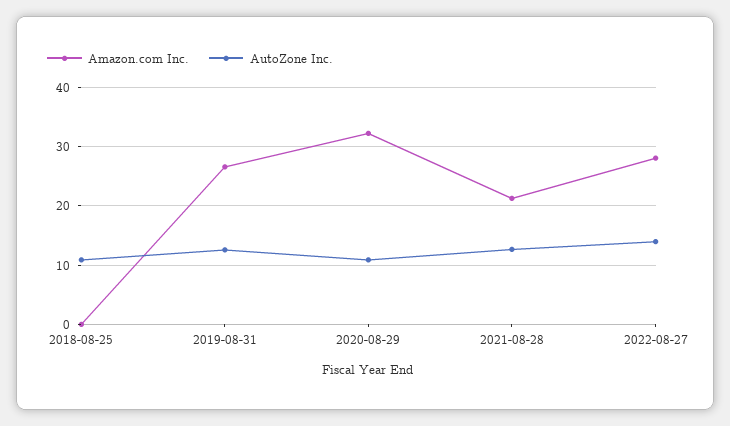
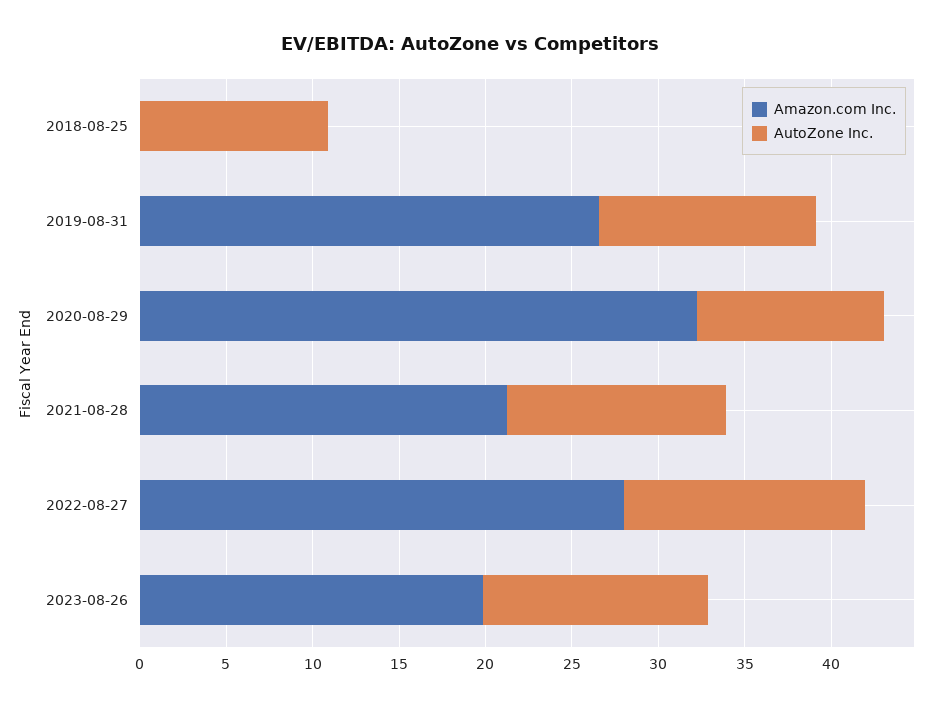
Amazon.com Inc., 2023-08-26: none -> 20
AutoZone Inc., 2023-08-26: none -> 13

